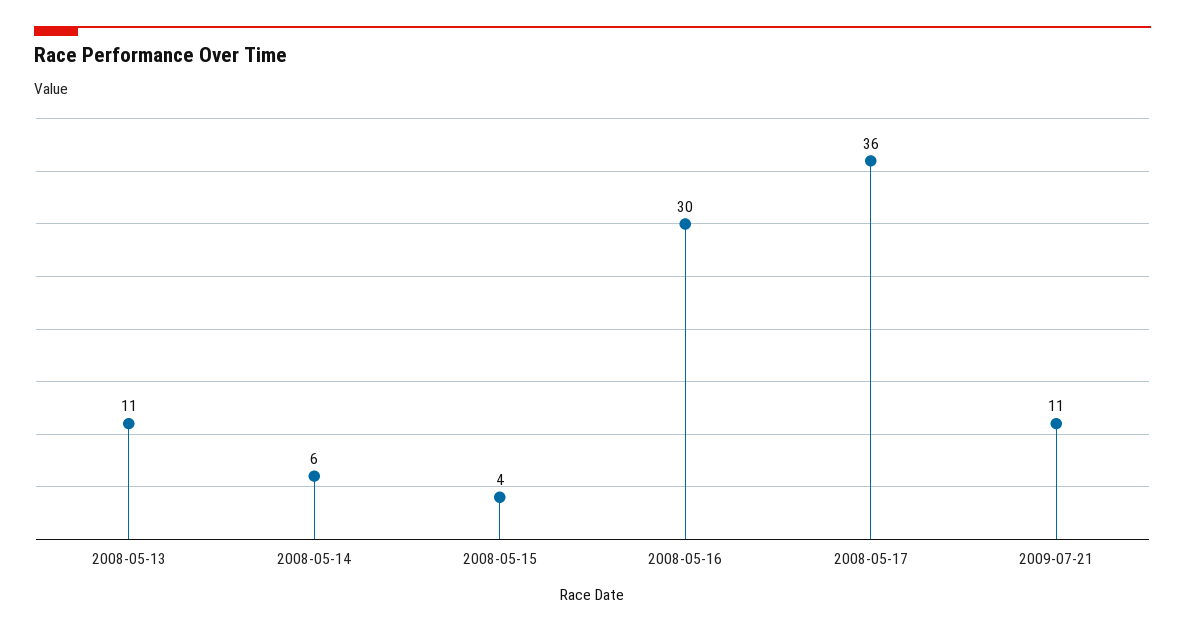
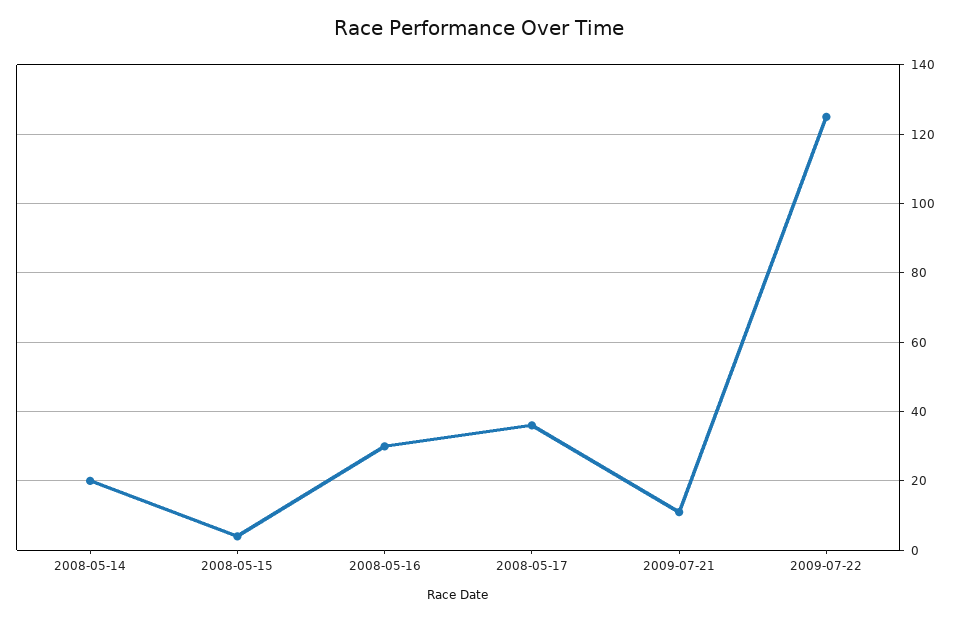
2008-05-13: 11 -> none
2008-05-14: 6 -> 20
2009-07-22: none -> 125

